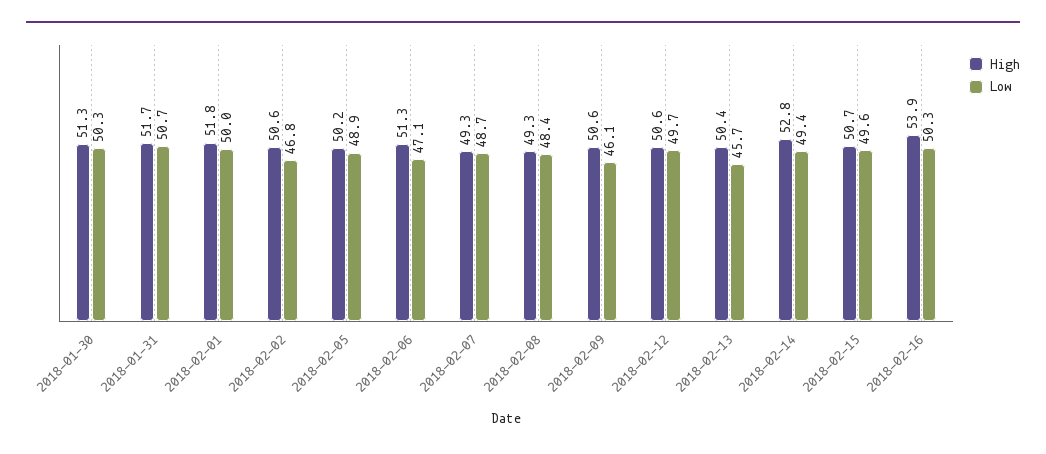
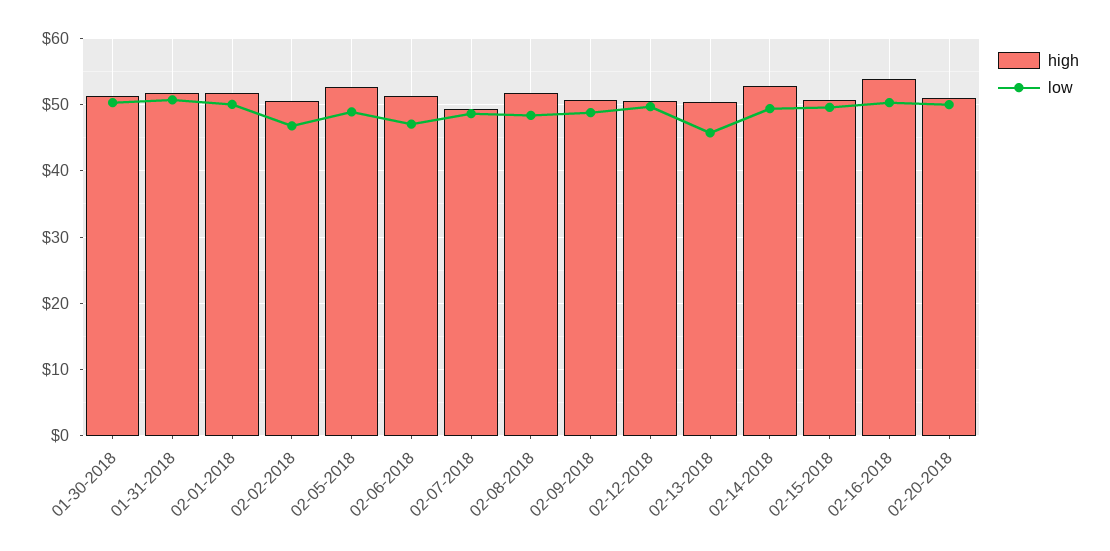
High, 2018-02-05: 50.2 -> 53
High, 2018-02-08: 49.3 -> 52
Low, 2018-02-09: 46.1 -> 49
High, 02-20-2018: none -> 51
Low, 02-20-2018: none -> 50

